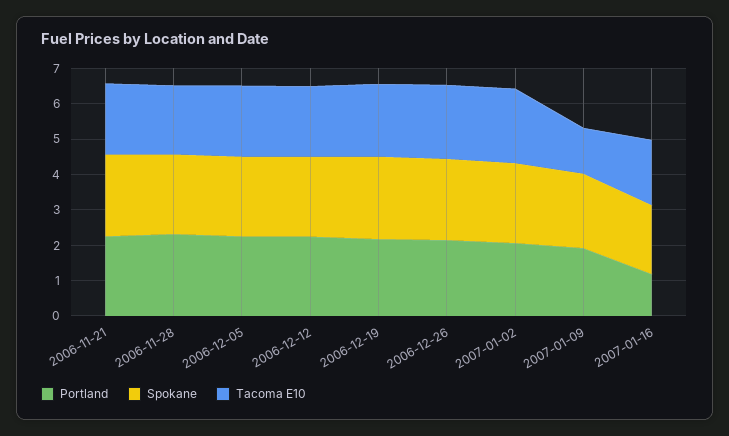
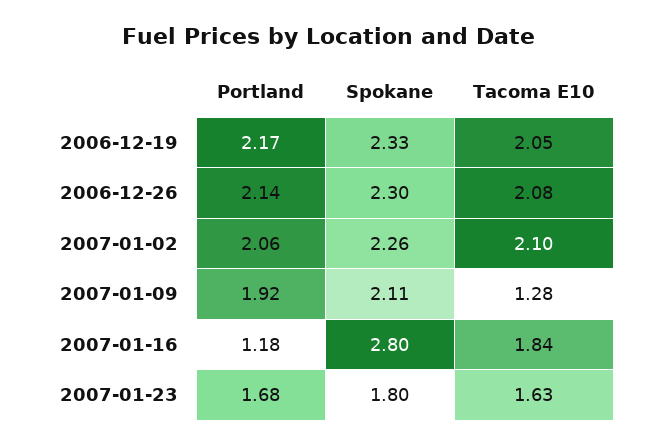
Portland, 2006-11-21: 2.25 -> none
Spokane, 2006-11-21: 2.25 -> none
Tacoma E10, 2006-11-21: 2 -> none
Portland, 2006-11-28: 2.25 -> none
Spokane, 2006-11-28: 2.25 -> none
Tacoma E10, 2006-11-28: 2 -> none
Portland, 2006-12-05: 2.25 -> none
Spokane, 2006-12-05: 2.25 -> none
Tacoma E10, 2006-12-05: 2 -> none
Portland, 2006-12-12: 2.25 -> none
Spokane, 2006-12-12: 2.25 -> none
Tacoma E10, 2006-12-12: 2 -> none
Spokane, 2007-01-16: 2 -> 2.8
Portland, 2007-01-23: none -> 1.68
Spokane, 2007-01-23: none -> 1.8
Tacoma E10, 2007-01-23: none -> 1.63

